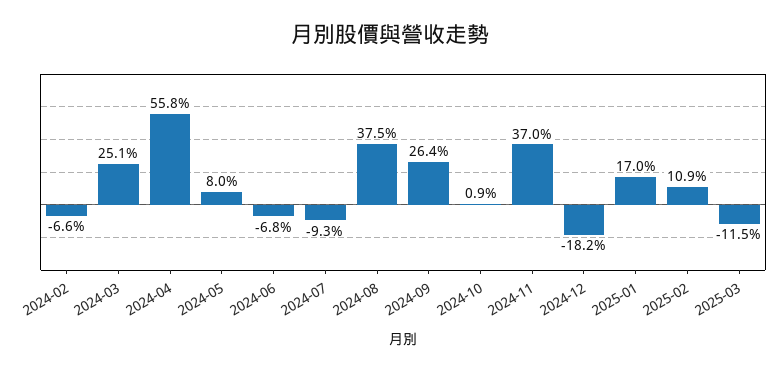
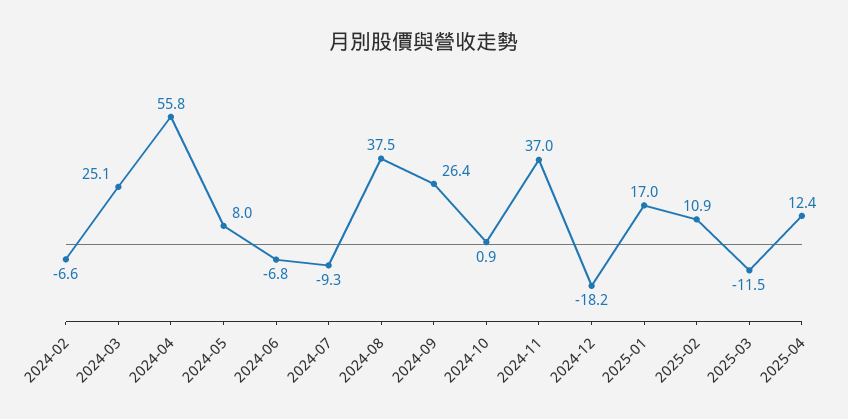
2025-04: none -> 12.4

